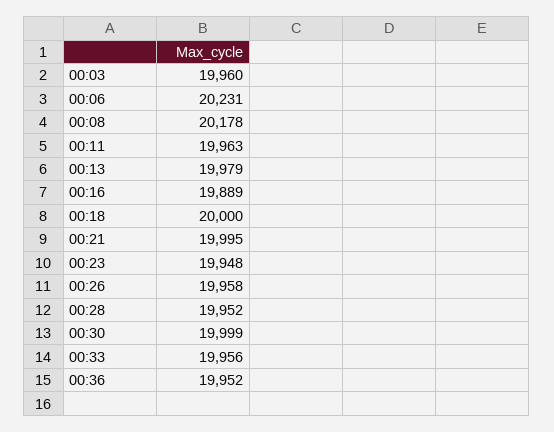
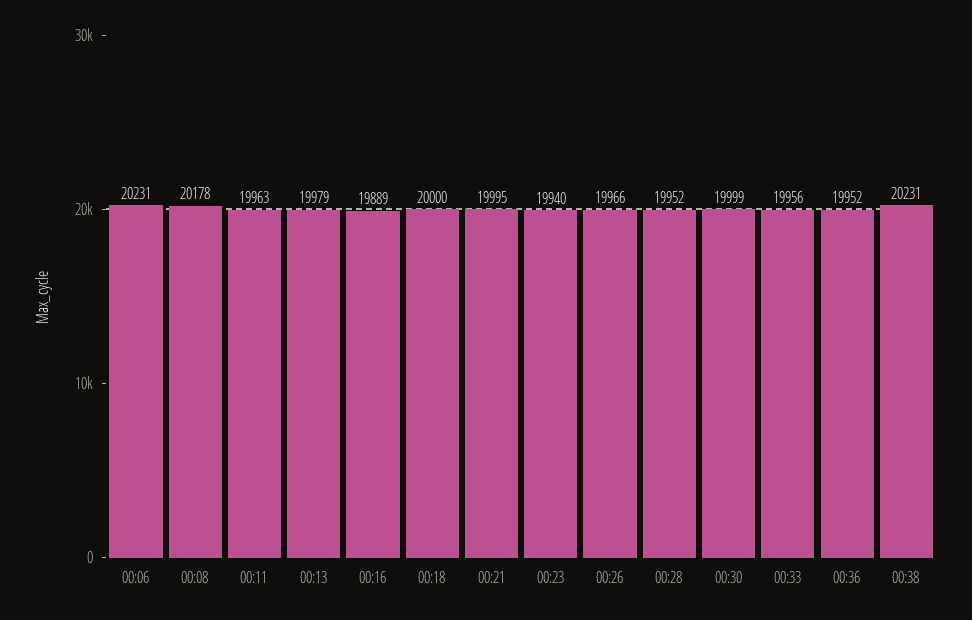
00:03: 19960 -> none
00:23: 19948 -> 19940
00:26: 19958 -> 19966
00:38: none -> 20231

